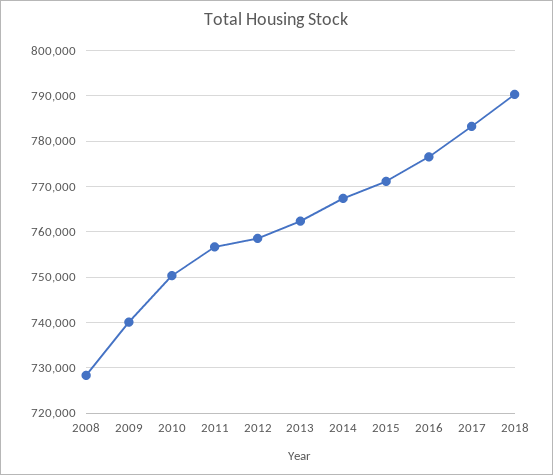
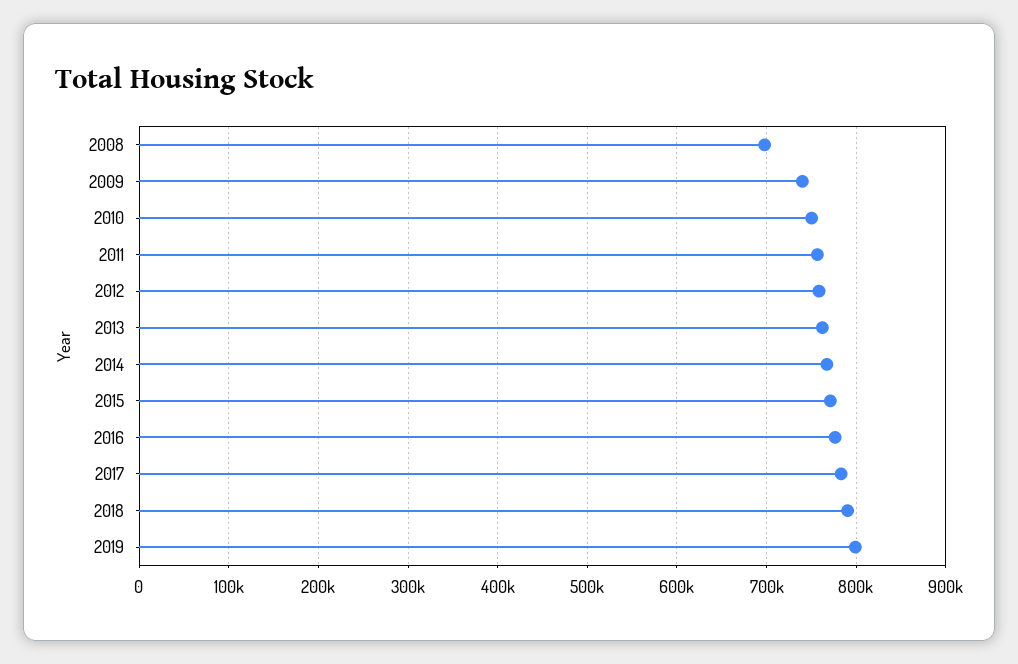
2008: 728000 -> 700000
2019: none -> 800000

